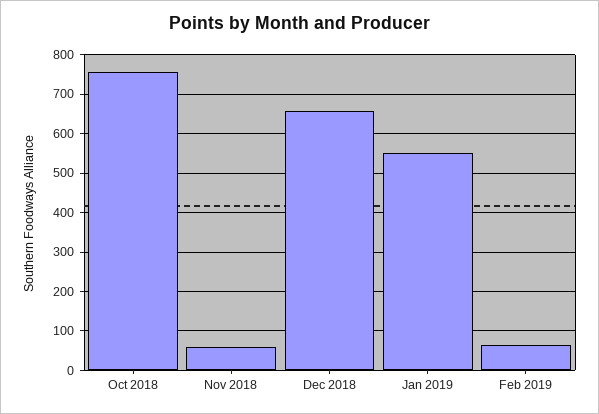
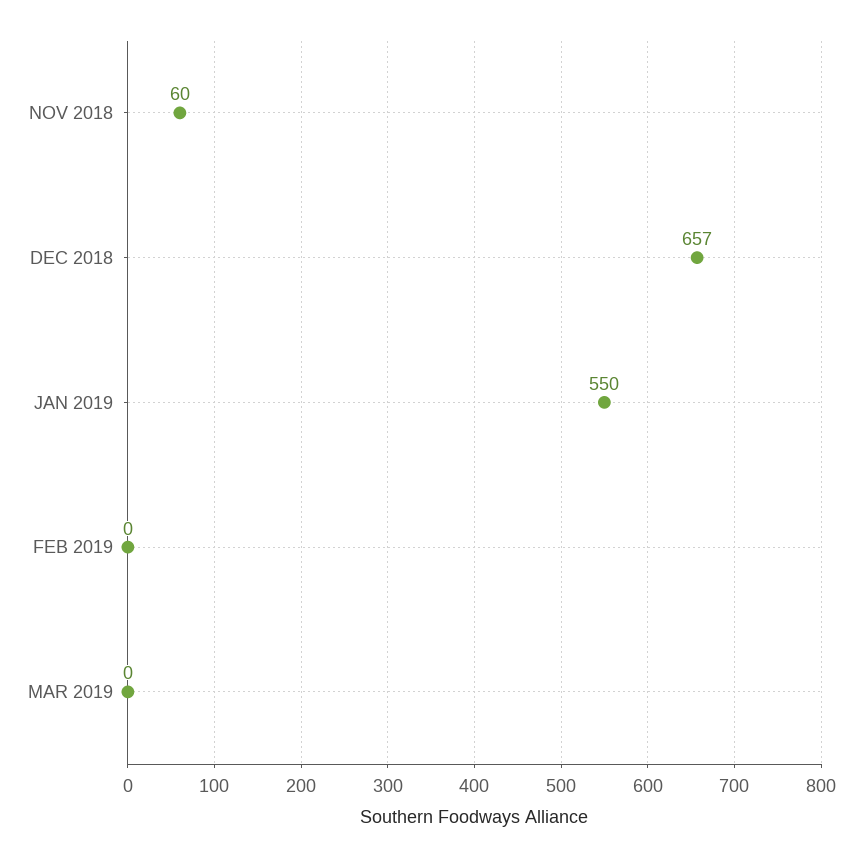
Oct 2018: 760 -> none
Feb 2019: 60 -> 0
MAR 2019: none -> 0

